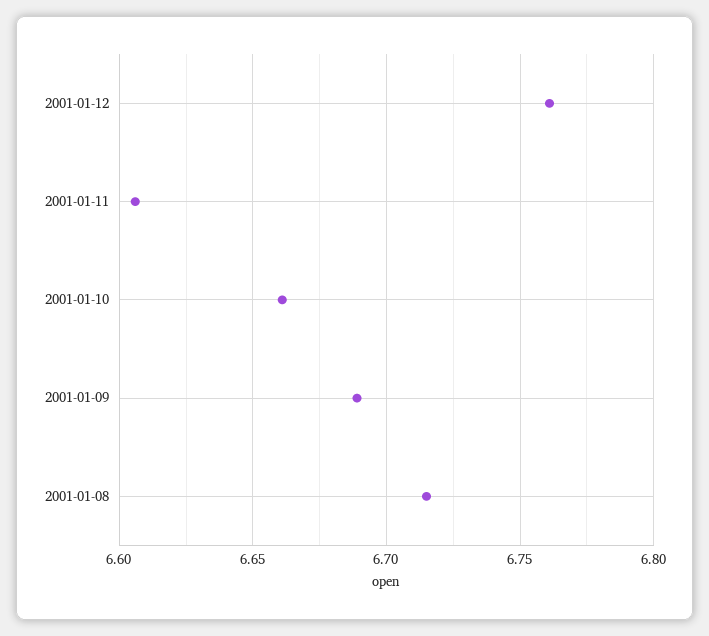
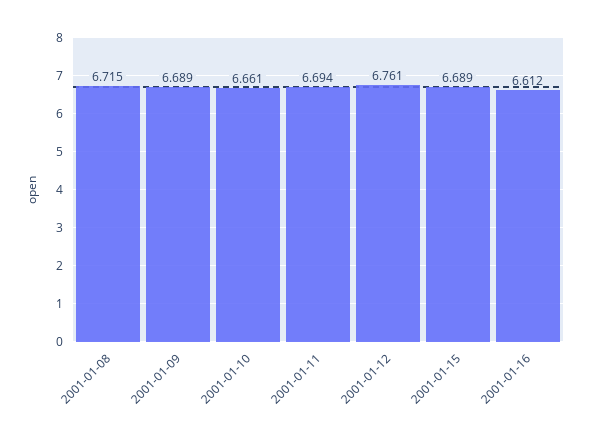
2001-01-11: 6.605 -> 6.694
2001-01-15: none -> 6.689
2001-01-16: none -> 6.612

